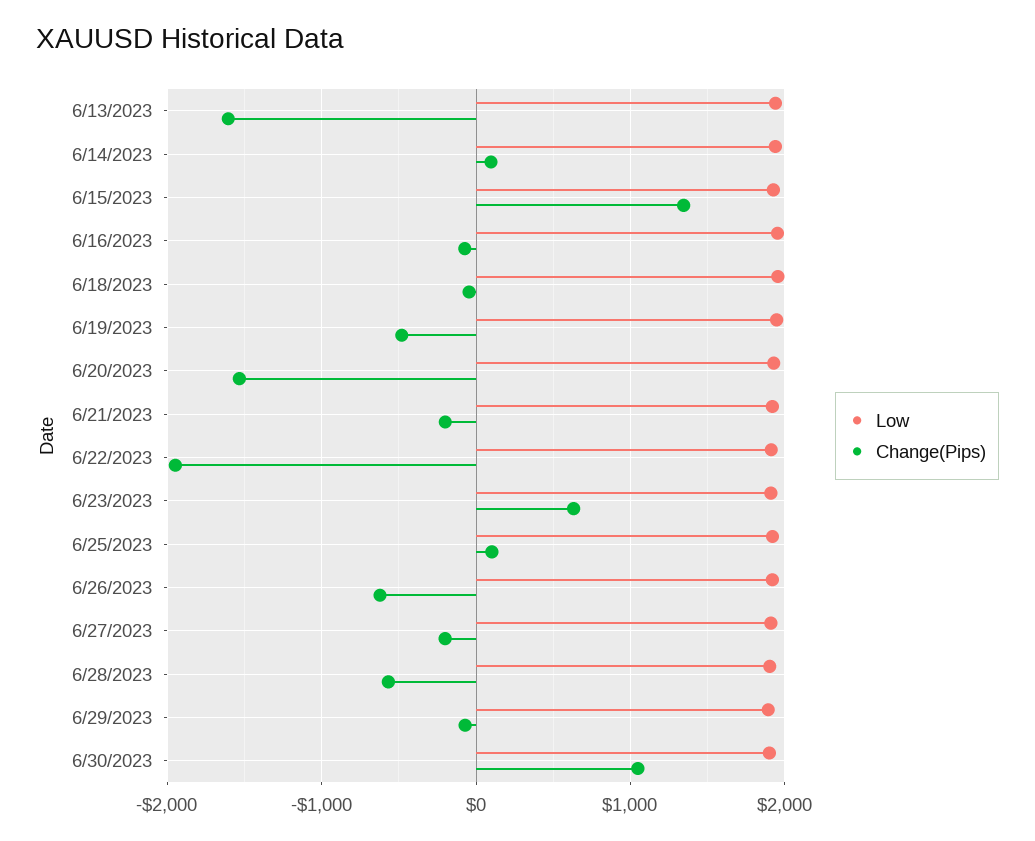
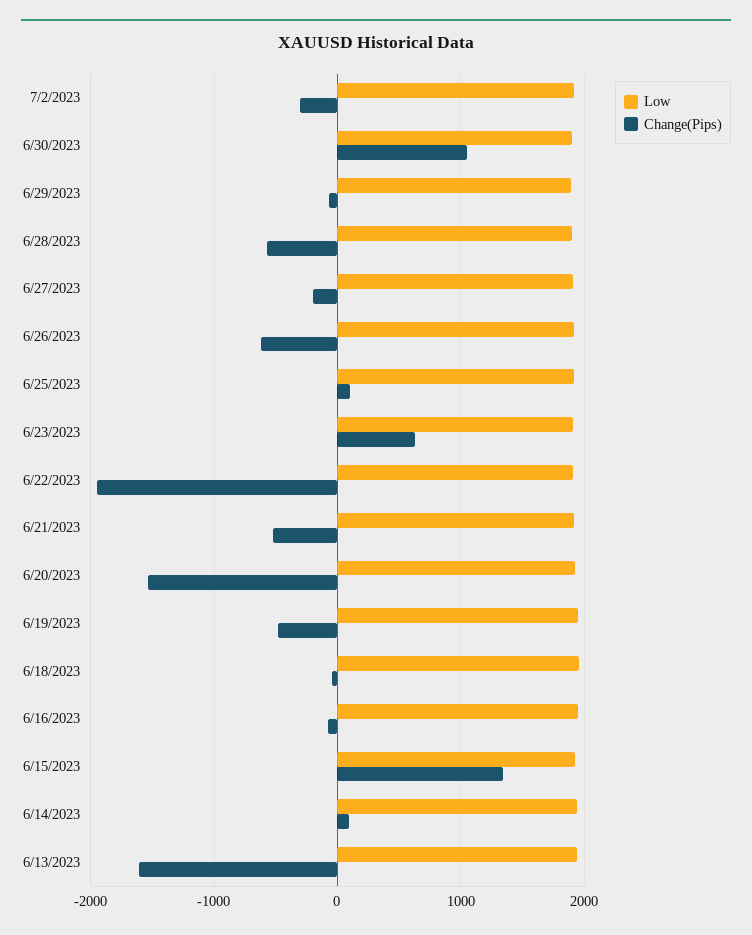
Change(Pips), 6/21/2023: -200 -> -500
Low, 7/2/2023: none -> 1900
Change(Pips), 7/2/2023: none -> -300

